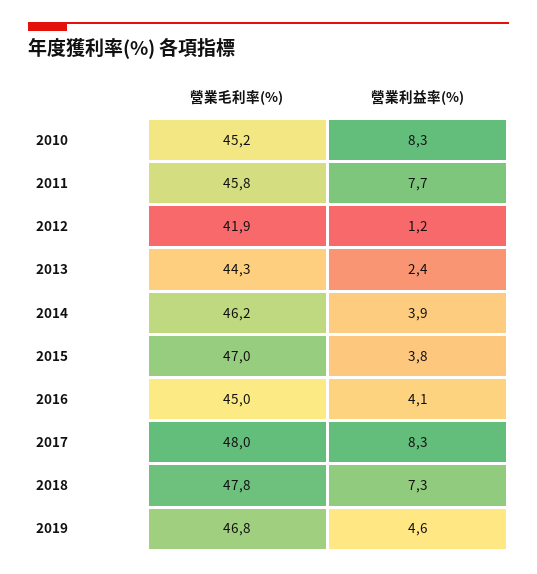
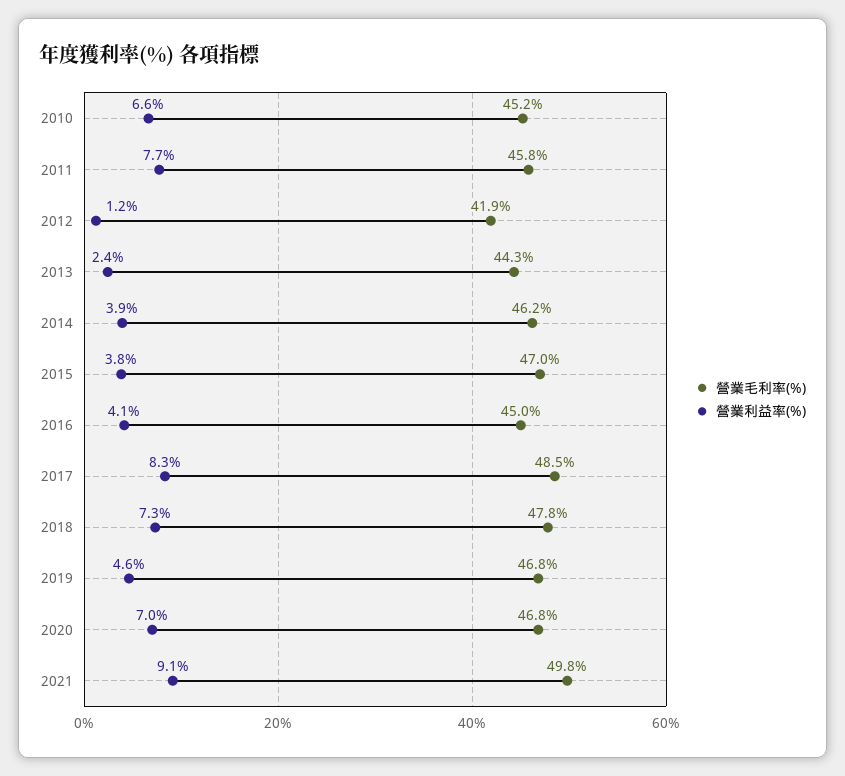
營業利益率(%), 2010: 8.3 -> 6.6
營業毛利率(%), 2017: 48 -> 48.5
營業毛利率(%), 2020: none -> 46.8
營業利益率(%), 2020: none -> 7
營業毛利率(%), 2021: none -> 49.8
營業利益率(%), 2021: none -> 9.1

